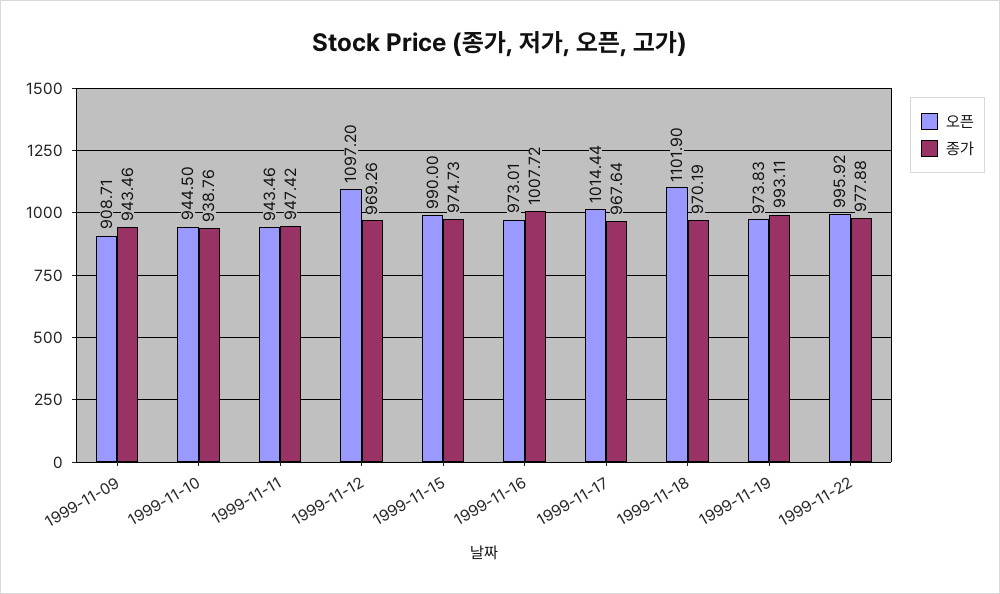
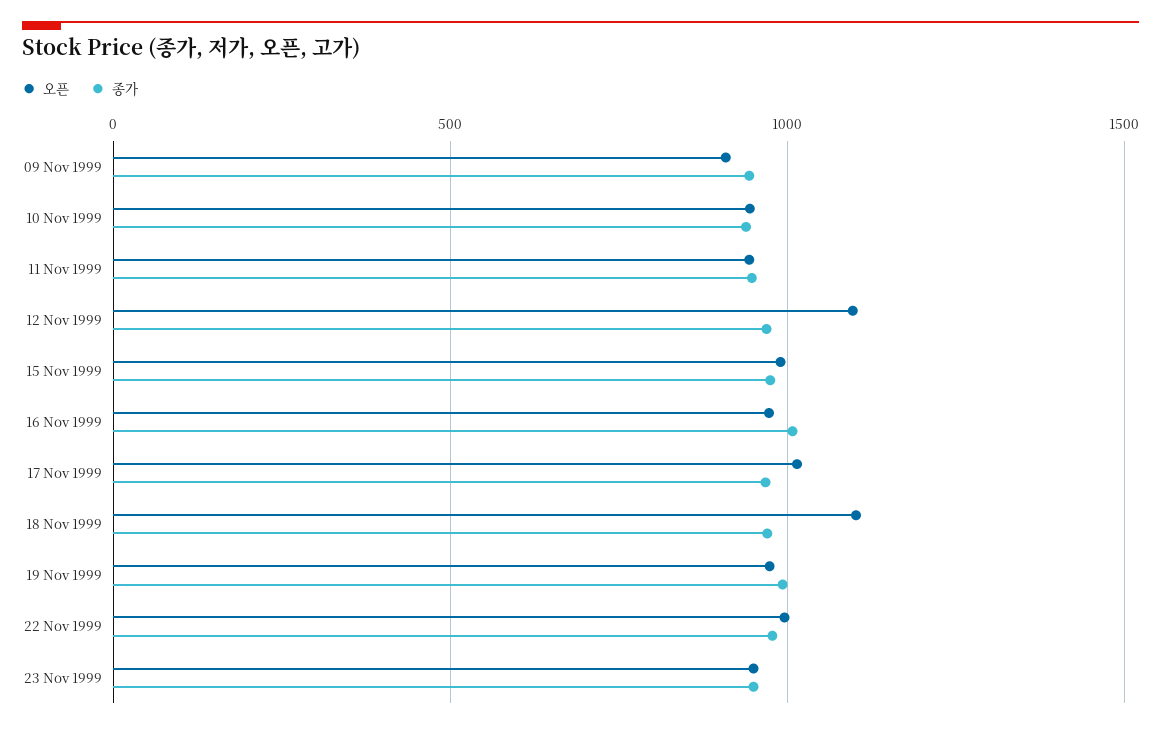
오픈, 23 Nov 1999: none -> 950
종가, 23 Nov 1999: none -> 950

